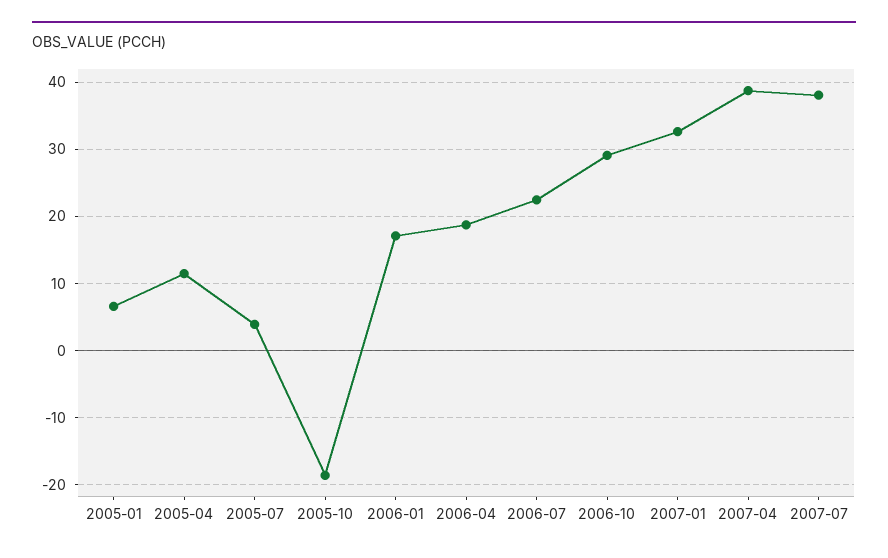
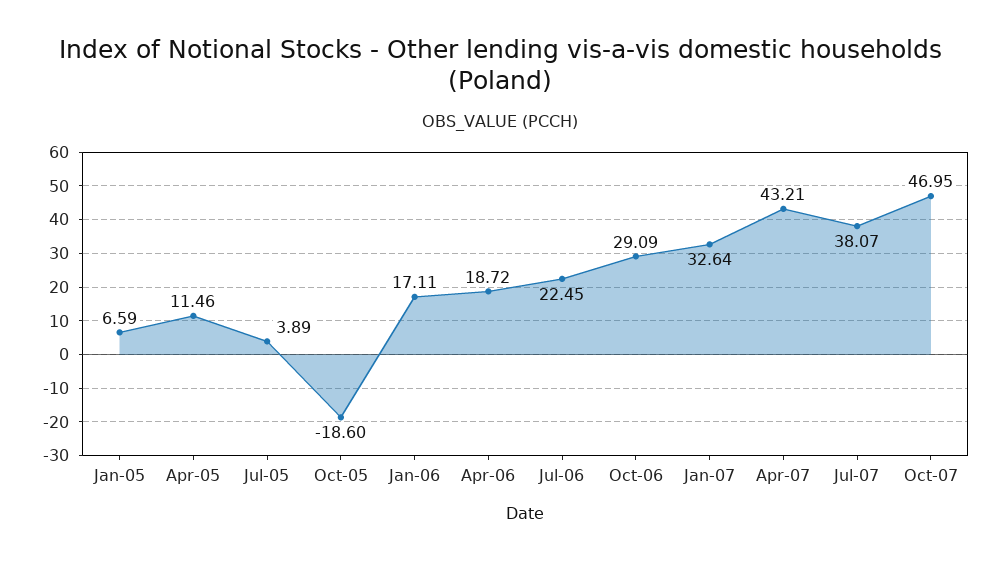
2007-04: 39 -> 43.21
Oct-07: none -> 46.95

